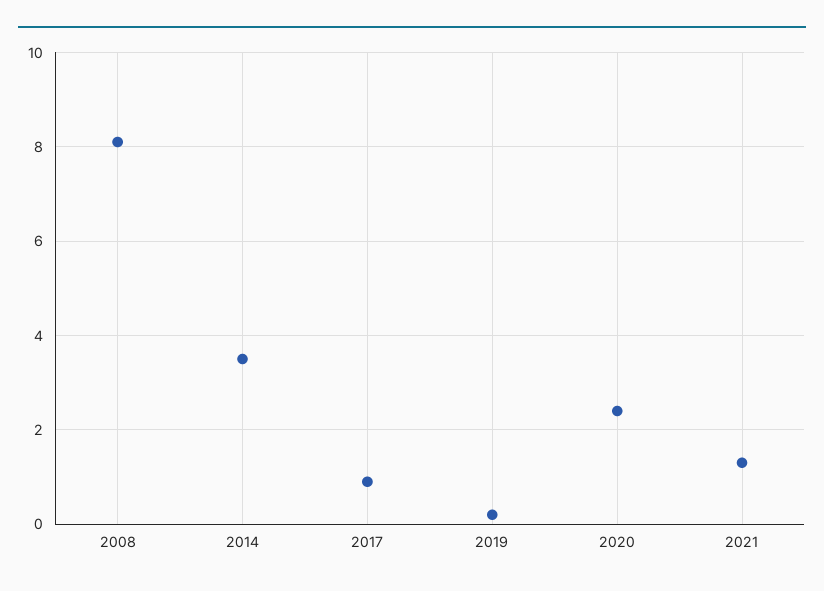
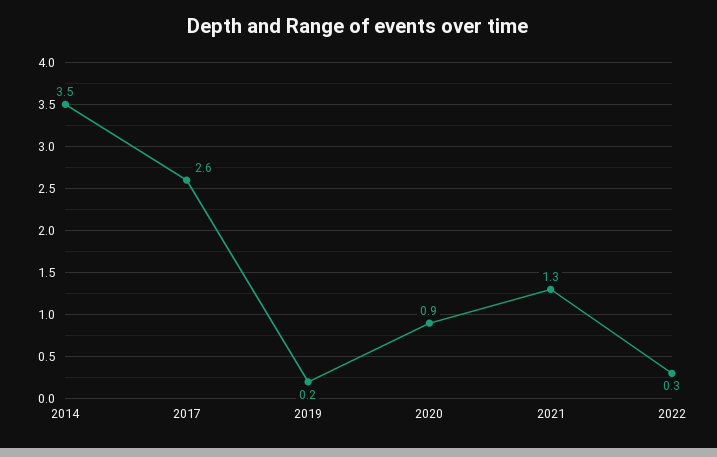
2008: 8 -> none
2017: 1 -> 2.6
2020: 2.5 -> 0.9
2022: none -> 0.3

